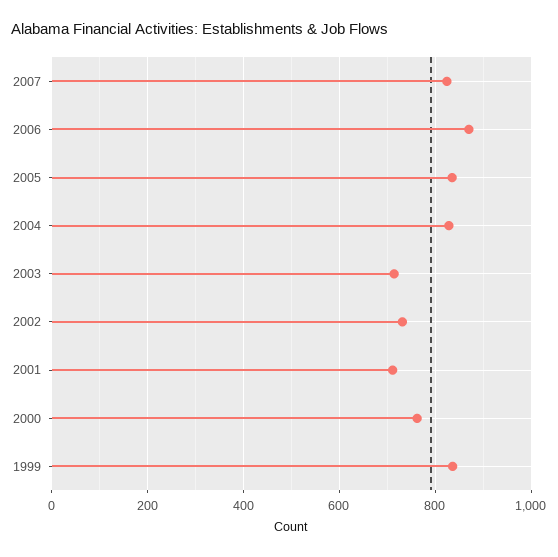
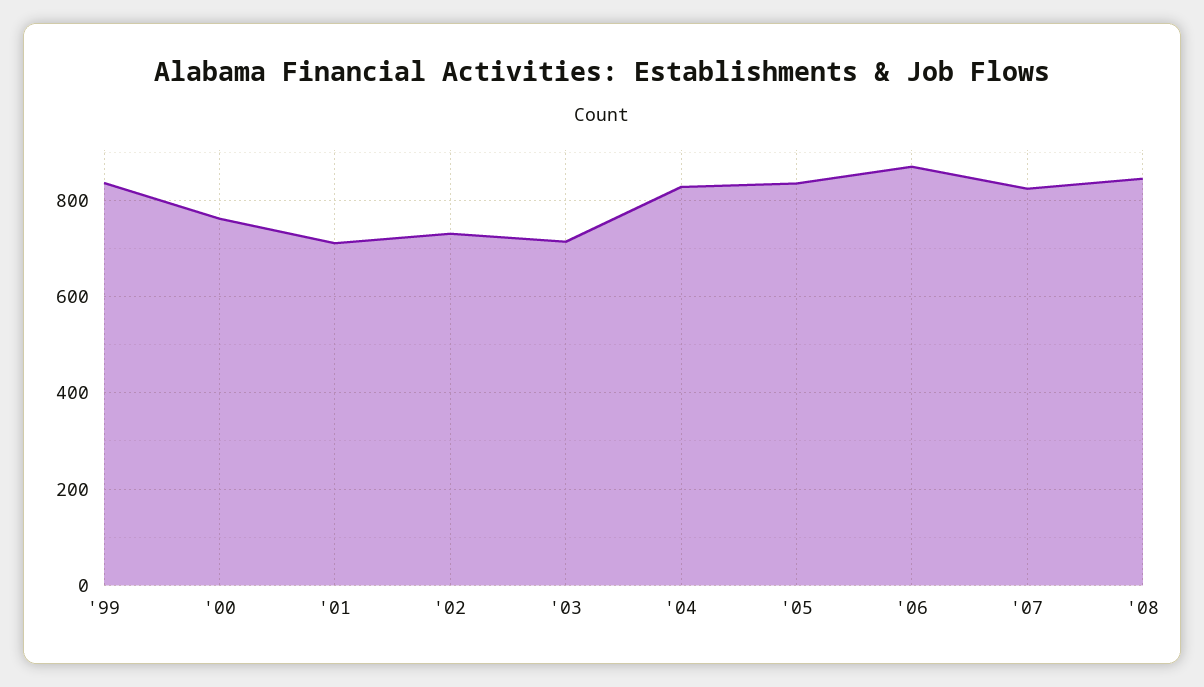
'08: none -> 840

